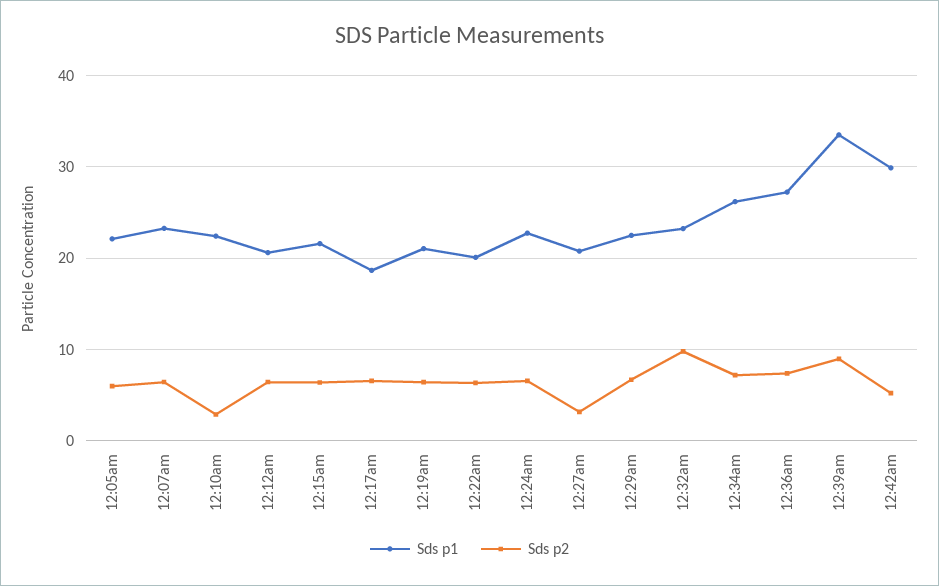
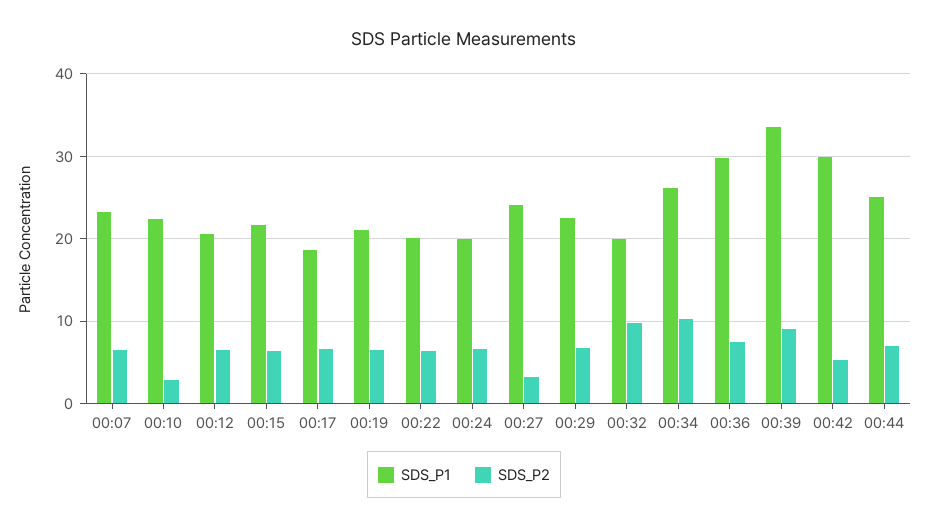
Sds p1, 12:05am: 22 -> none
Sds p2, 12:05am: 6 -> none
Sds p1, 12:24am: 23 -> 20
Sds p1, 12:27am: 21 -> 24
Sds p1, 12:32am: 23 -> 20
Sds p2, 12:34am: 7 -> 10
Sds p1, 12:36am: 27 -> 30
Sds p1, 00:44: none -> 25
Sds p2, 00:44: none -> 7

